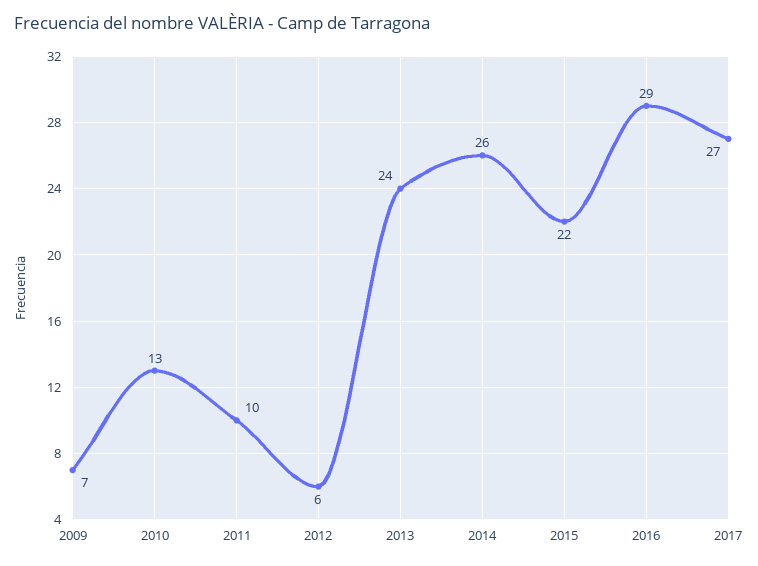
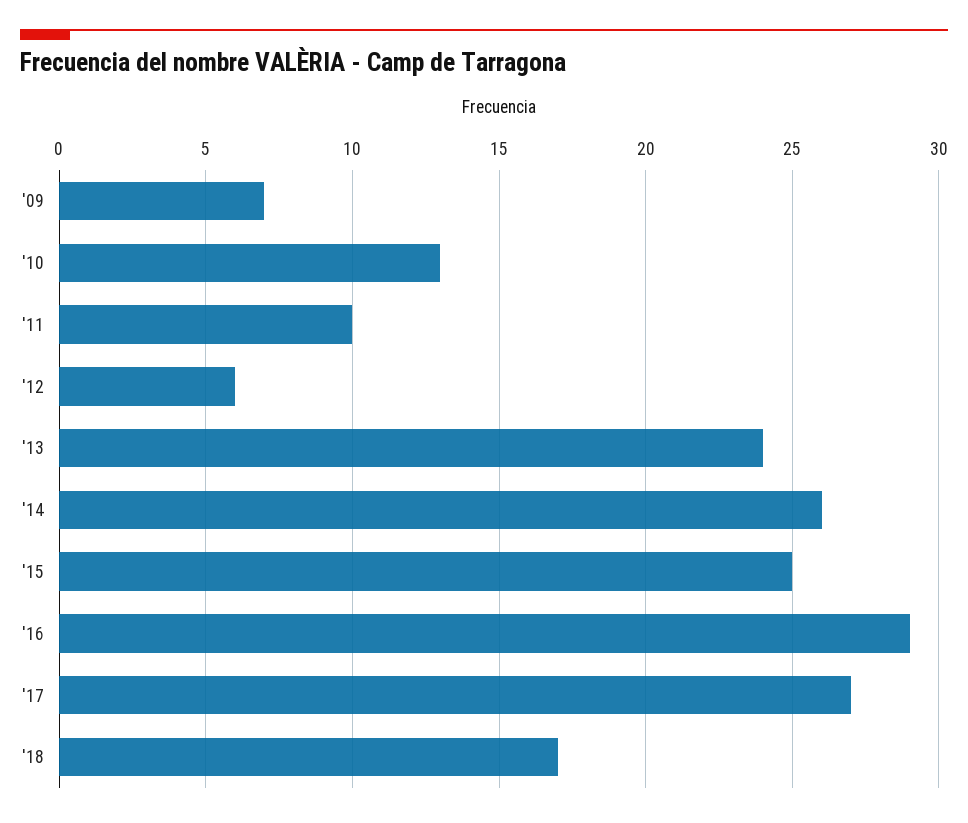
2015: 22 -> 25
'18: none -> 17

